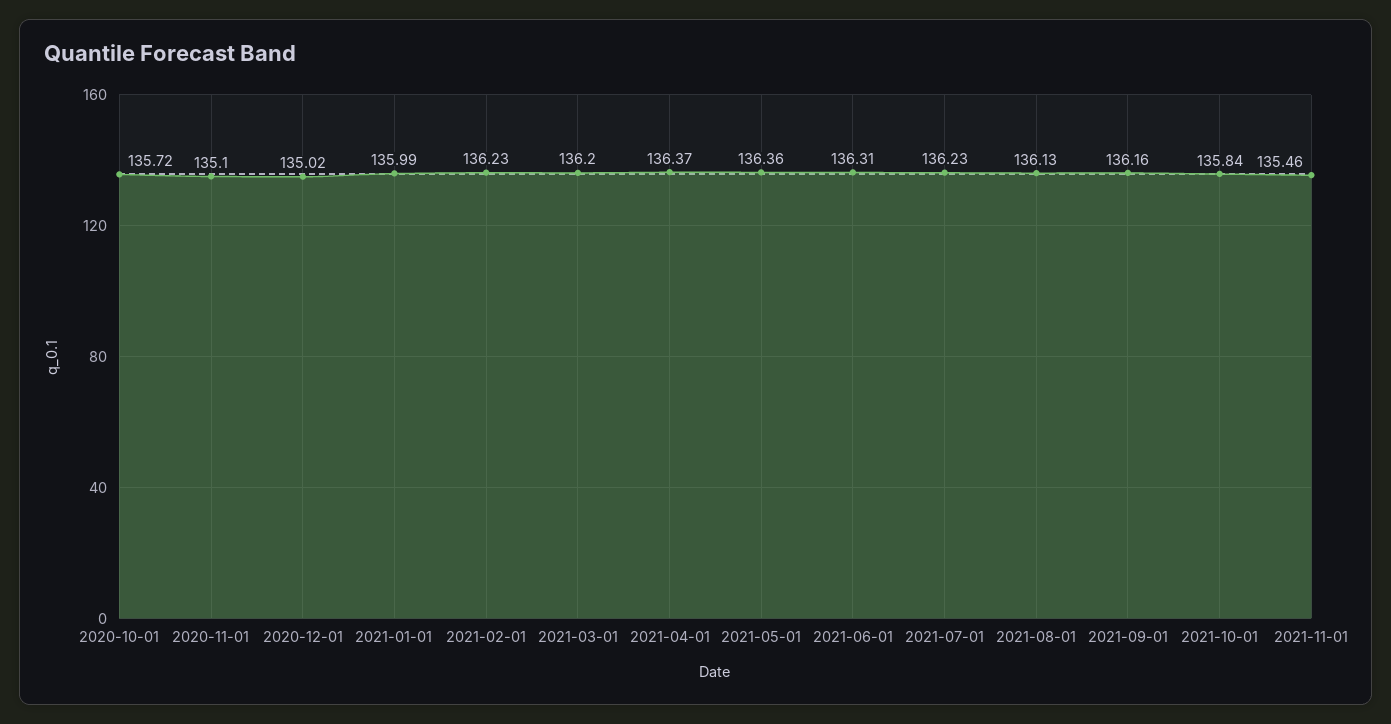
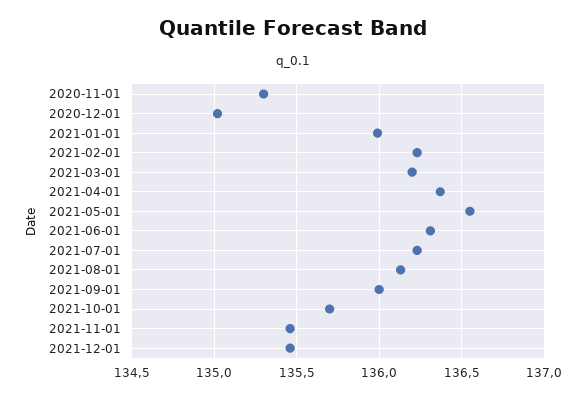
2020-10-01: 135.72 -> none
2020-11-01: 135.1 -> 135.3
2021-05-01: 136.36 -> 136.55
2021-09-01: 136.16 -> 136
2021-10-01: 135.84 -> 135.7
2021-12-01: none -> 135.45

